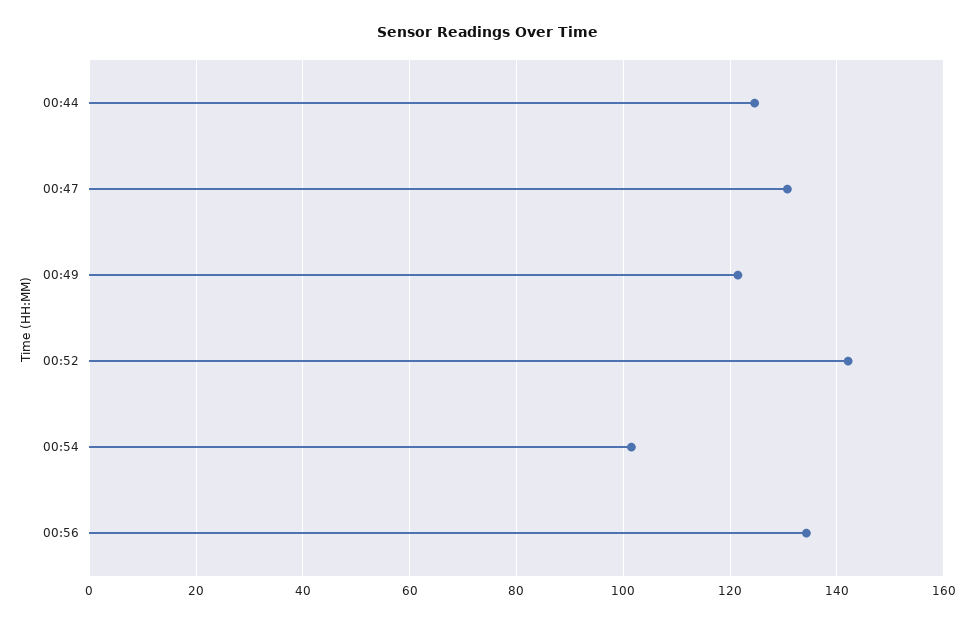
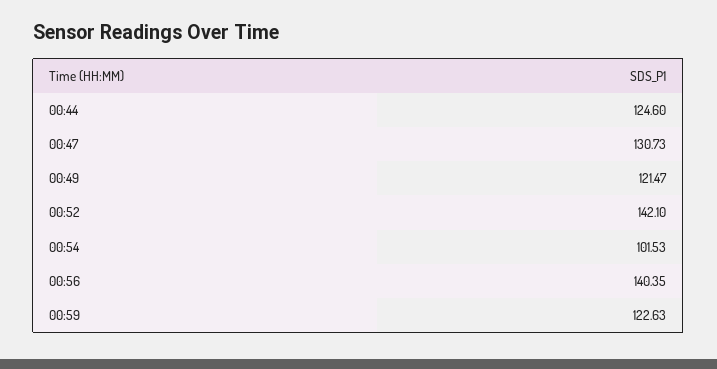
00:56: 134 -> 140.35
00:59: none -> 122.63

